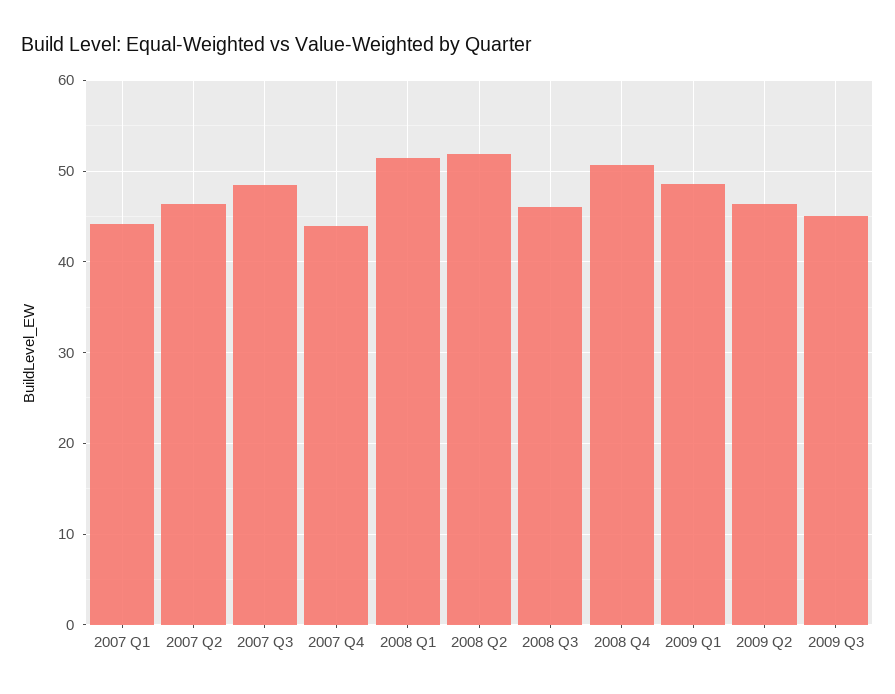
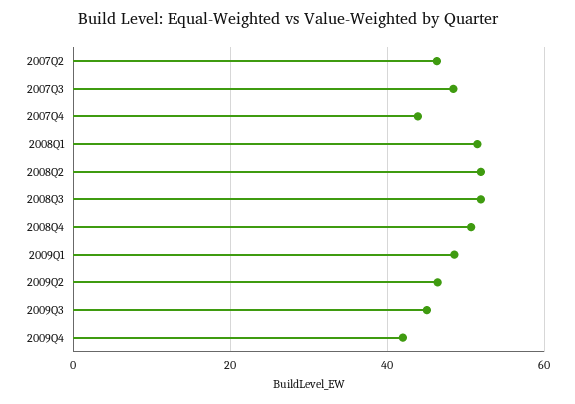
2007 Q1: 44 -> none
2008 Q3: 46 -> 52
2009Q4: none -> 42

